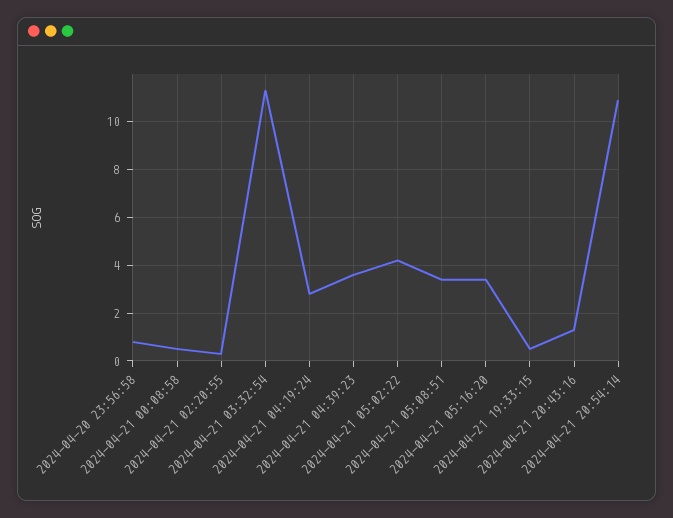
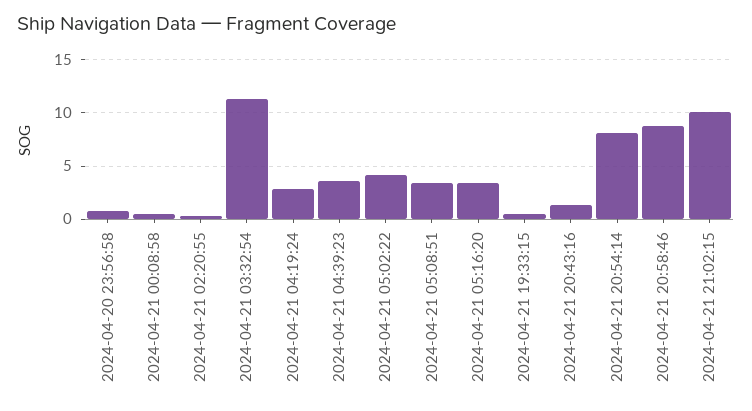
2024-04-21 20:54:14: 11 -> 8
2024-04-21 20:58:46: none -> 9
2024-04-21 21:02:15: none -> 10

